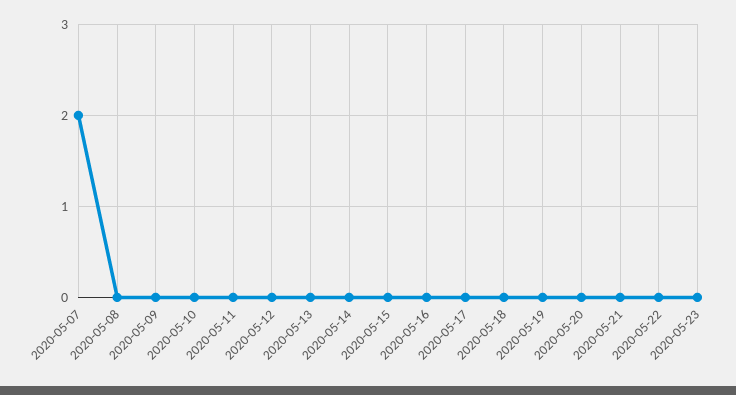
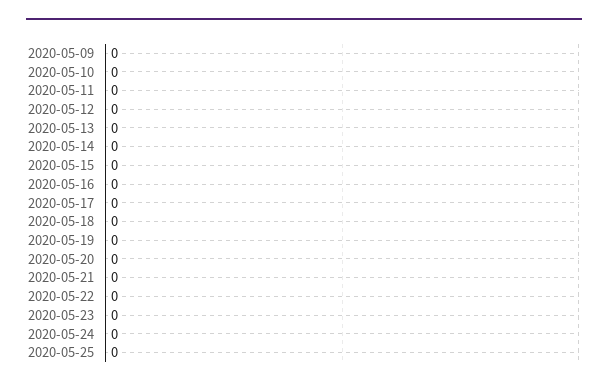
2020-05-07: 2 -> none
2020-05-08: 0 -> none
2020-05-24: none -> 0
2020-05-25: none -> 0

